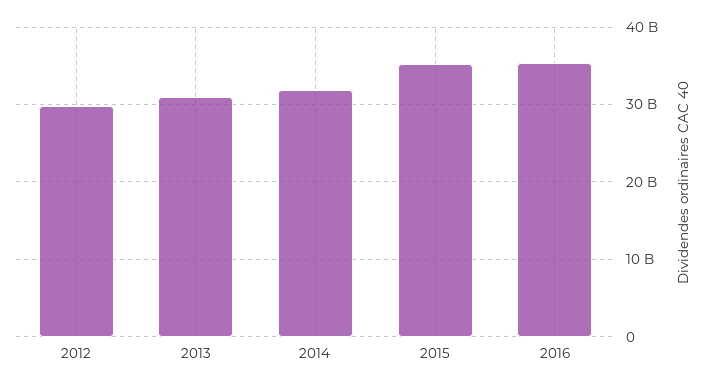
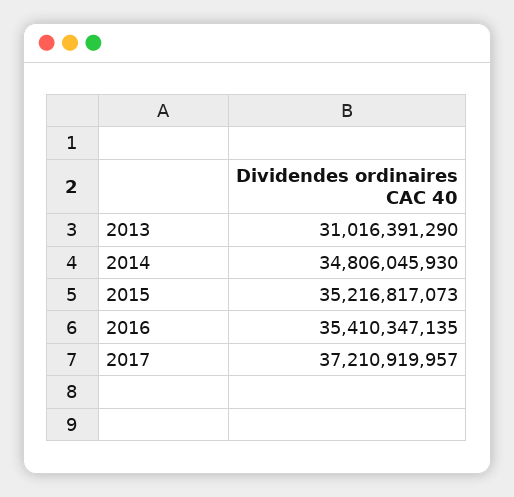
2012: 30000000000 -> none
2014: 32000000000 -> 34806045930
2017: none -> 37210919957

